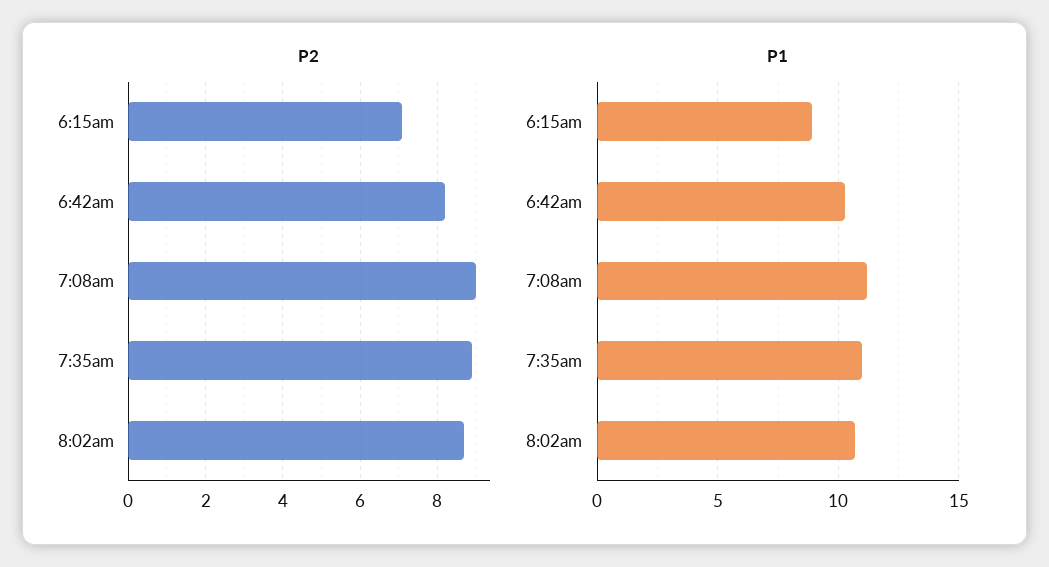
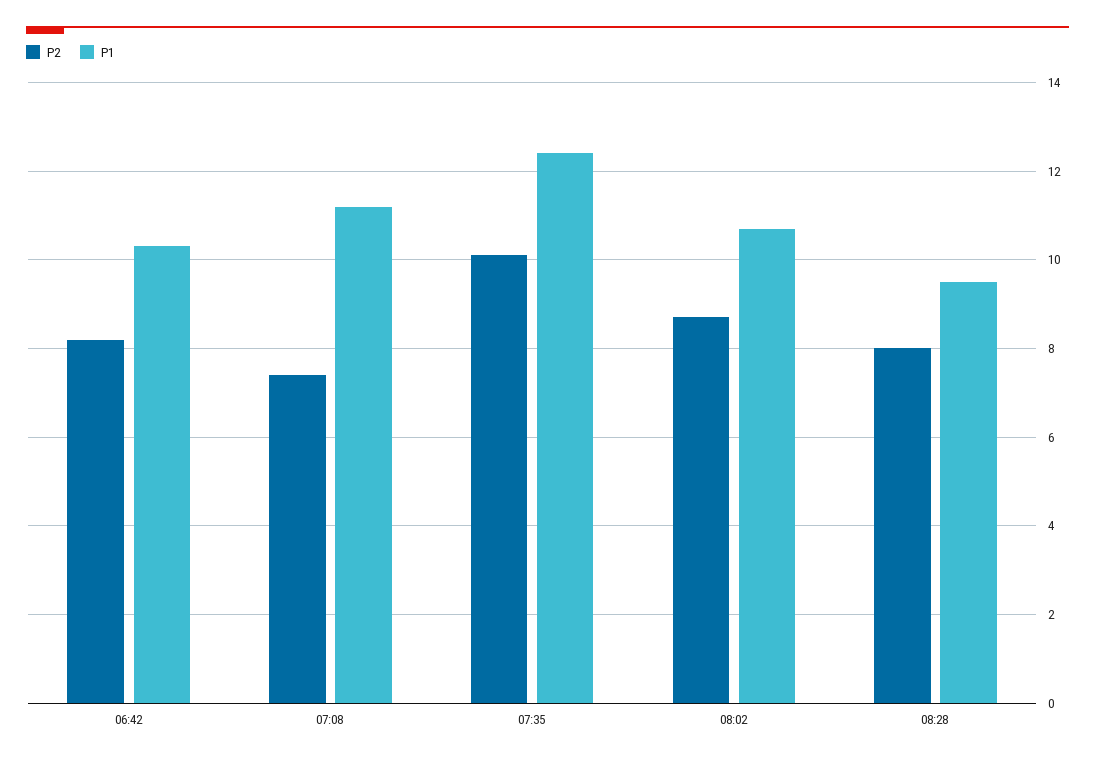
P2, 6:15am: 7 -> none
P2, 7:08am: 9 -> 7.5
P2, 7:35am: 9 -> 10
P1, 6:15am: 9 -> none
P1, 7:35am: 11 -> 12.5
P2, 08:28: none -> 8
P1, 08:28: none -> 9.5

